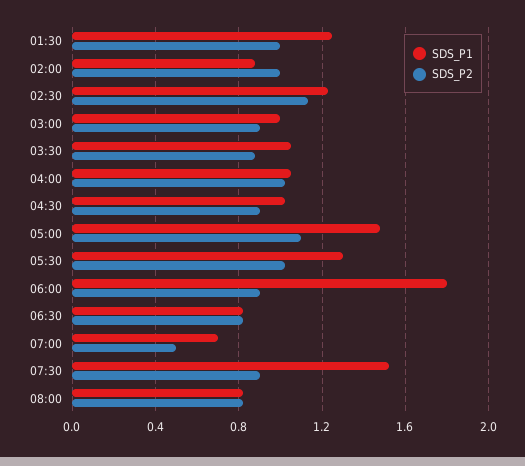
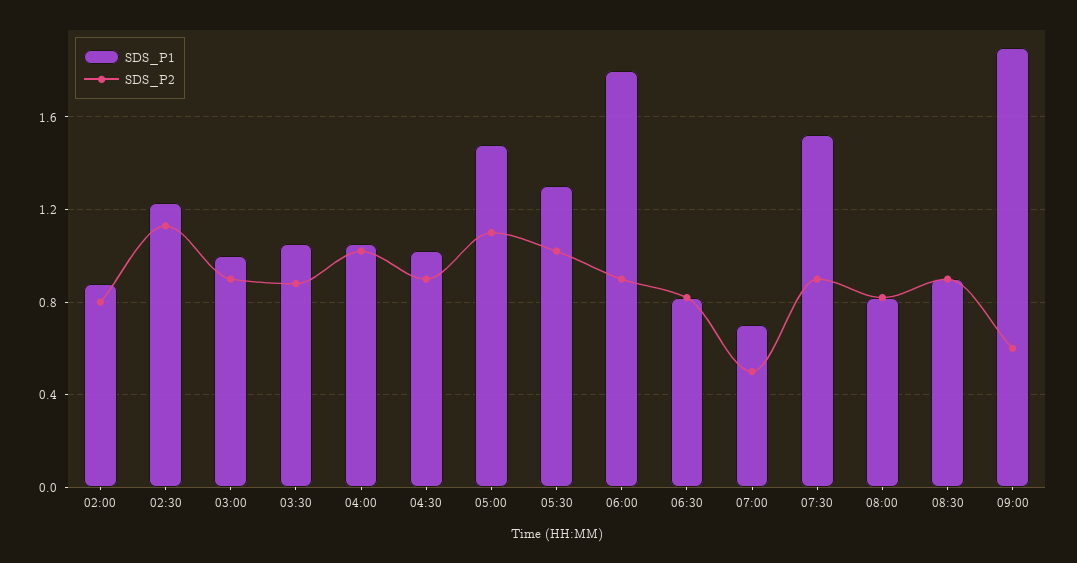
SDS_P1, 01:30: 1.25 -> none
SDS_P2, 01:30: 1 -> none
SDS_P2, 02:00: 1 -> 0.8
SDS_P1, 08:30: none -> 0.9
SDS_P2, 08:30: none -> 0.9
SDS_P1, 09:00: none -> 1.9
SDS_P2, 09:00: none -> 0.6

